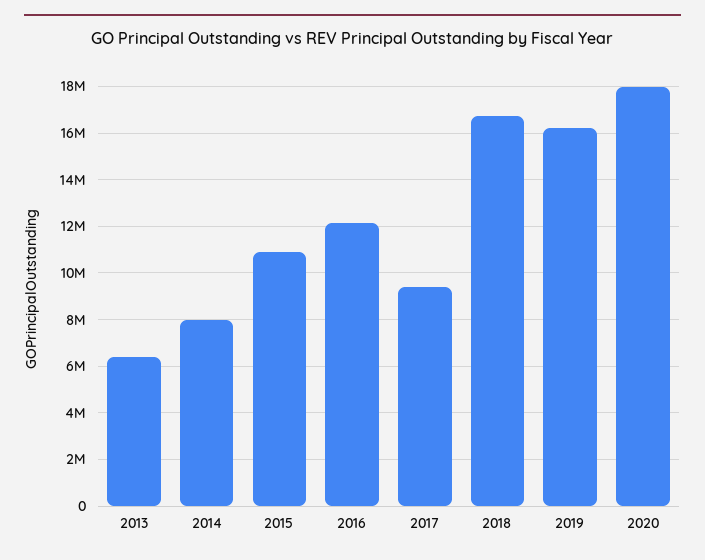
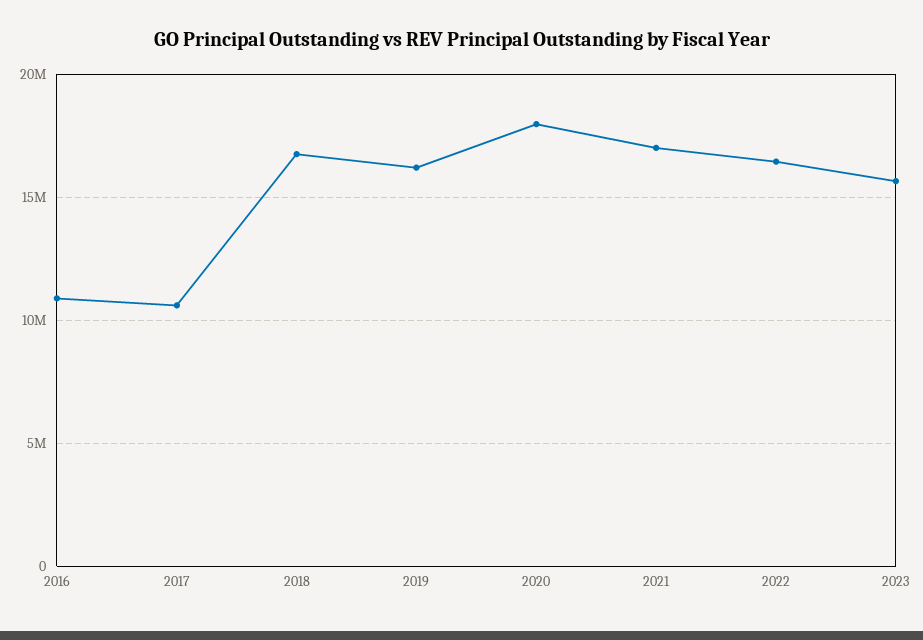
2013: 6500000 -> none
2014: 8000000 -> none
2015: 11000000 -> none
2016: 12000000 -> 11000000
2017: 9500000 -> 10500000
2021: none -> 17000000
2022: none -> 16500000
2023: none -> 15500000

